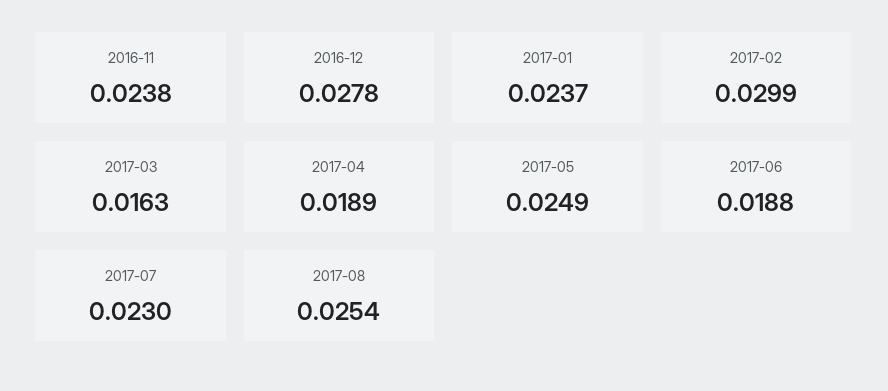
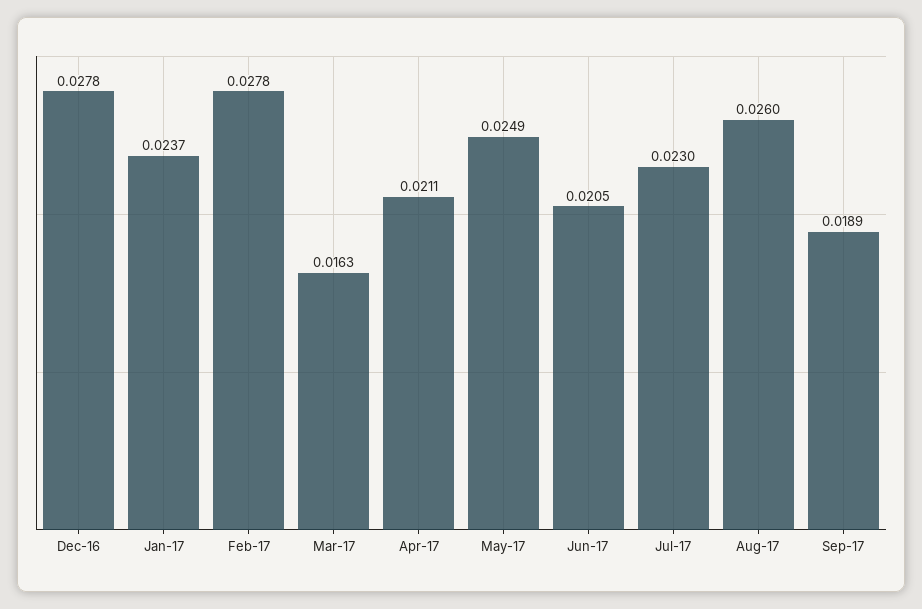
2016-11: 0.0238 -> none
2017-02: 0.0299 -> 0.0278
2017-04: 0.0189 -> 0.0211
2017-06: 0.0188 -> 0.0205
2017-08: 0.0254 -> 0.026
Sep-17: none -> 0.0189

